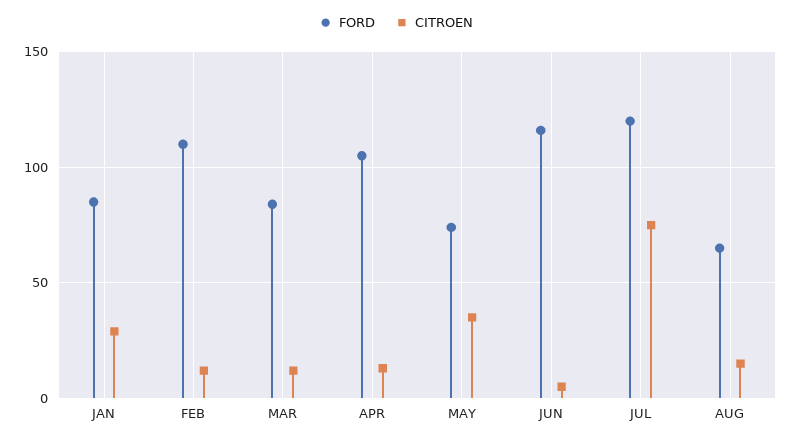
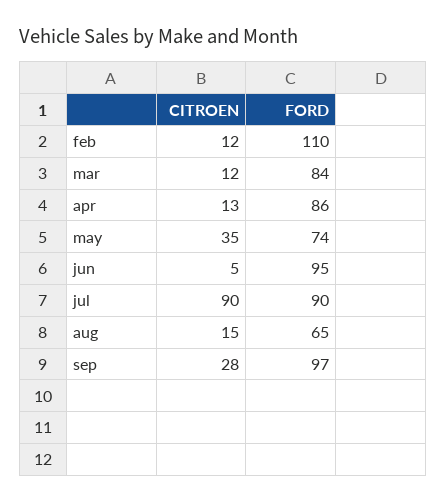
FORD, JAN: 85 -> none
CITROEN, JAN: 30 -> none
FORD, APR: 105 -> 86
FORD, JUN: 115 -> 95
FORD, JUL: 120 -> 90
CITROEN, JUL: 75 -> 90
CITROEN, sep: none -> 28
FORD, sep: none -> 97

